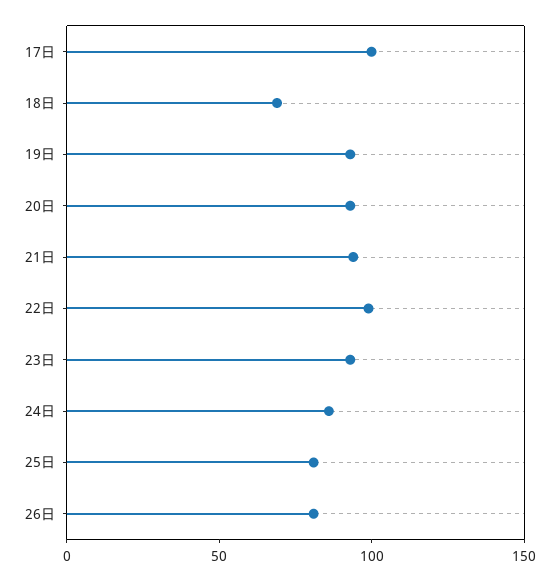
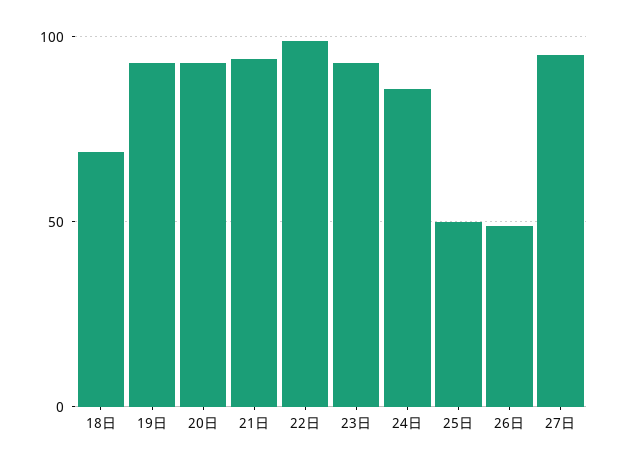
17日: 100 -> none
25日: 80 -> 50
26日: 80 -> 50
27日: none -> 95

